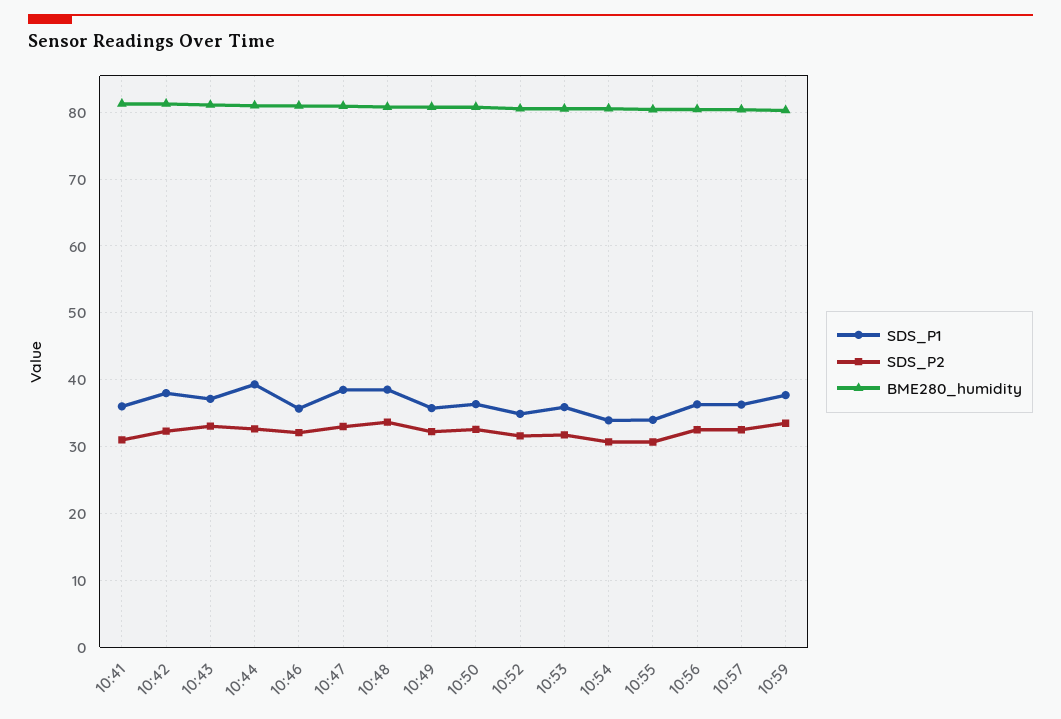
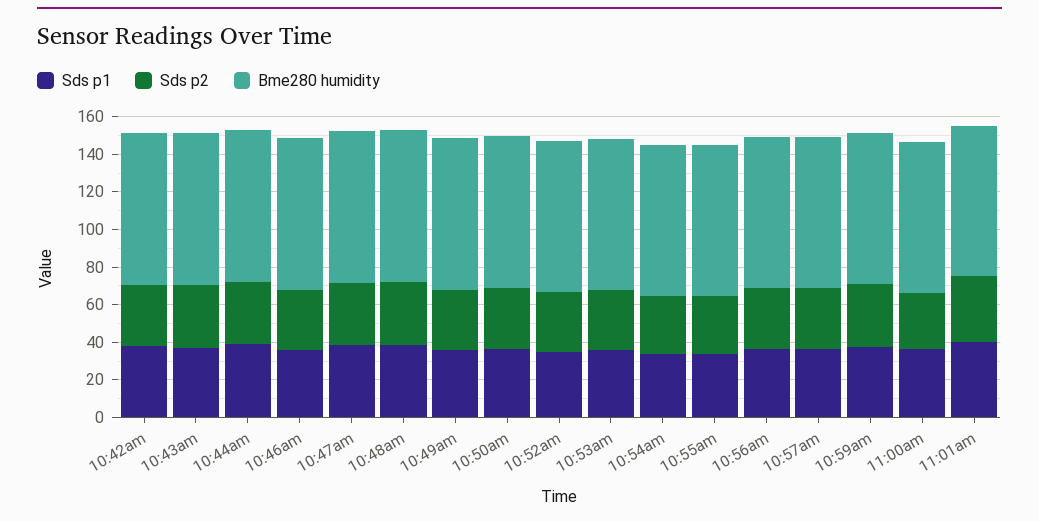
SDS_P1, 10:41: 36 -> none
SDS_P2, 10:41: 31 -> none
BME280_humidity, 10:41: 81 -> none
SDS_P1, 11:00am: none -> 35
SDS_P2, 11:00am: none -> 30
BME280_humidity, 11:00am: none -> 80
SDS_P1, 11:01am: none -> 40
SDS_P2, 11:01am: none -> 35
BME280_humidity, 11:01am: none -> 80

